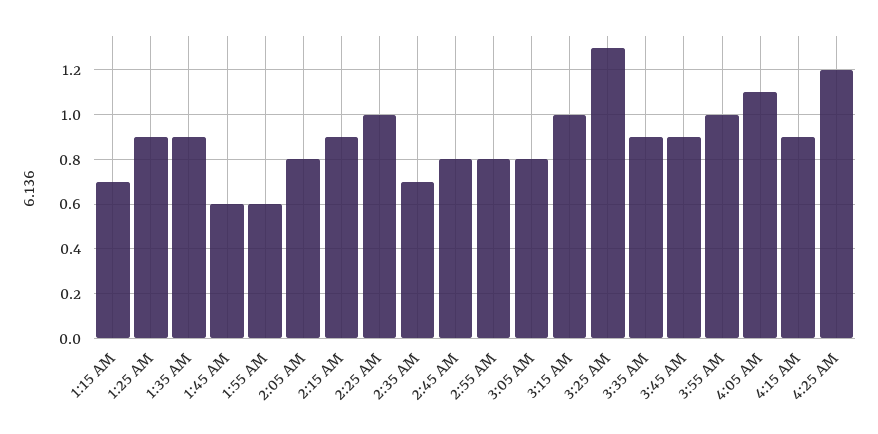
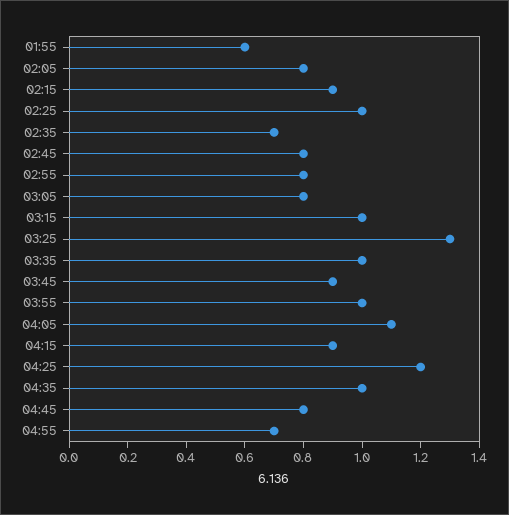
1:15 AM: 0.7 -> none
1:25 AM: 0.9 -> none
1:35 AM: 0.9 -> none
1:45 AM: 0.6 -> none
3:35 AM: 0.9 -> 1
04:35: none -> 1
04:45: none -> 0.8
04:55: none -> 0.7

